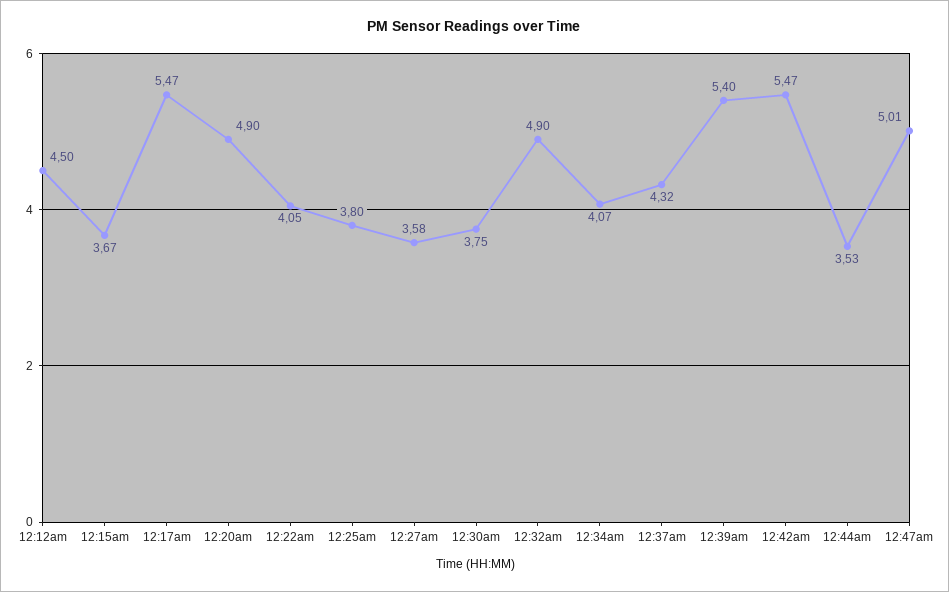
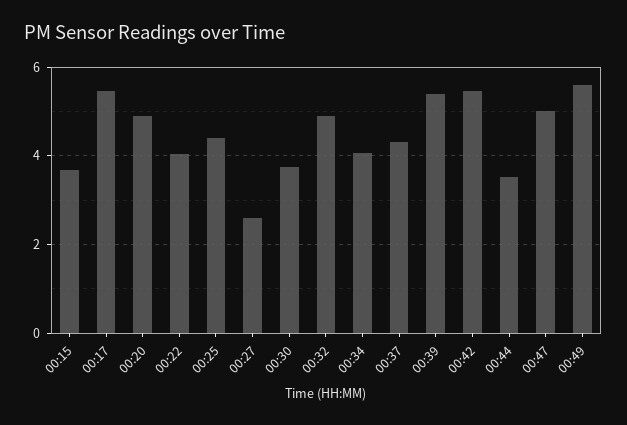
12:12am: 4.5 -> none
12:25am: 3.8 -> 4.4
12:27am: 3.58 -> 2.6
00:49: none -> 5.6

